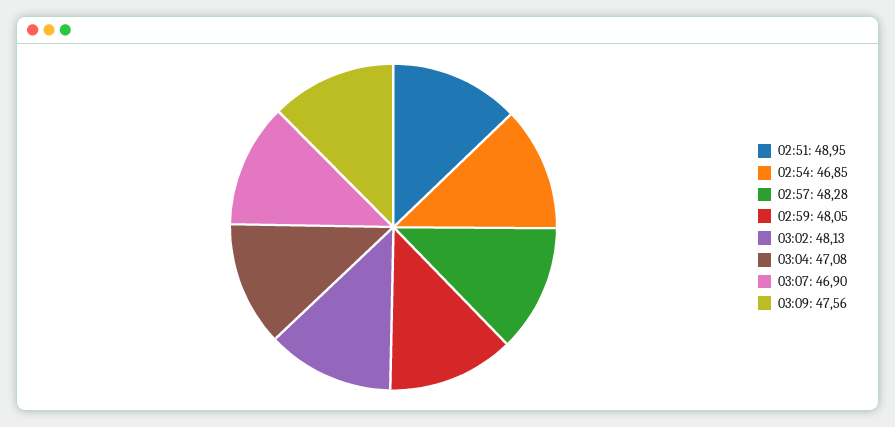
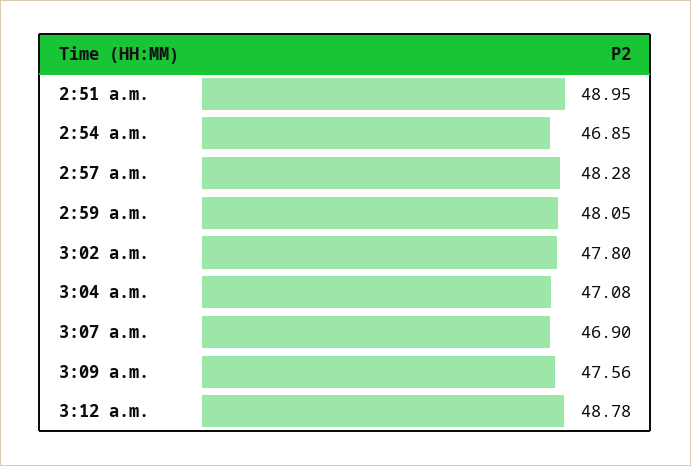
03:02: 48.13 -> 47.8
3:12 a.m.: none -> 48.78

